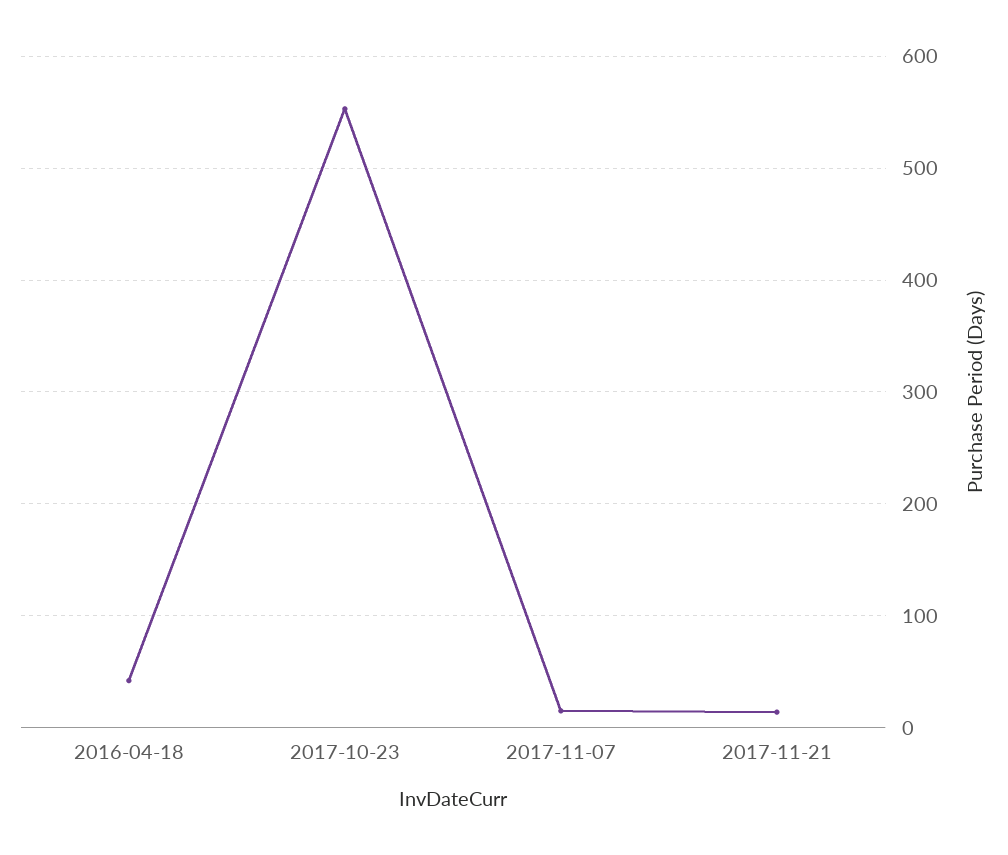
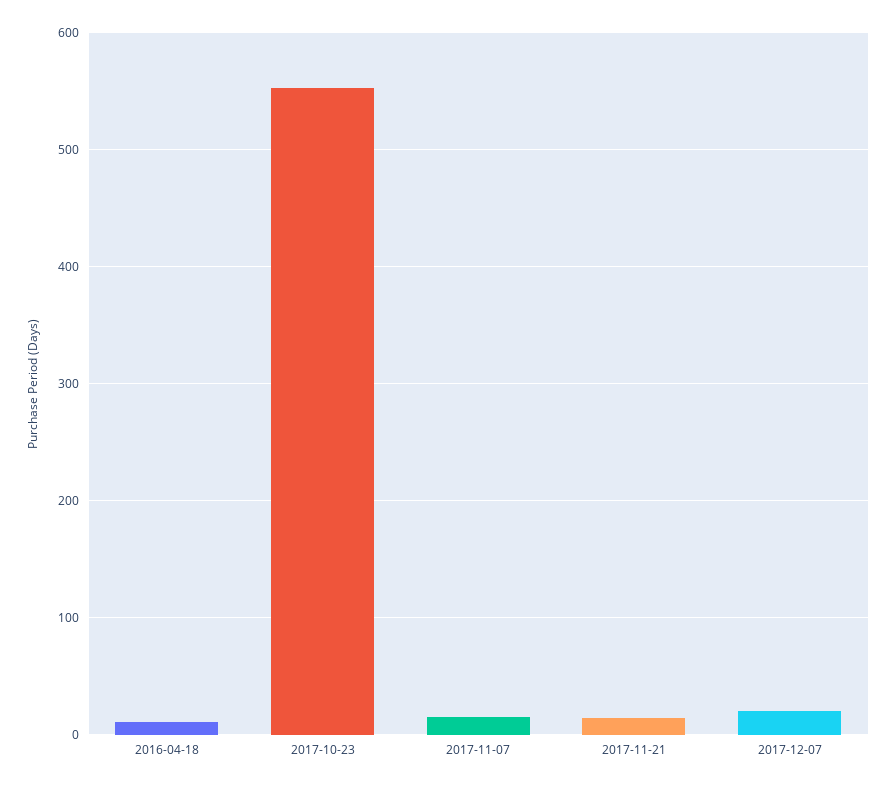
2016-04-18: 40 -> 10
2017-12-07: none -> 20

